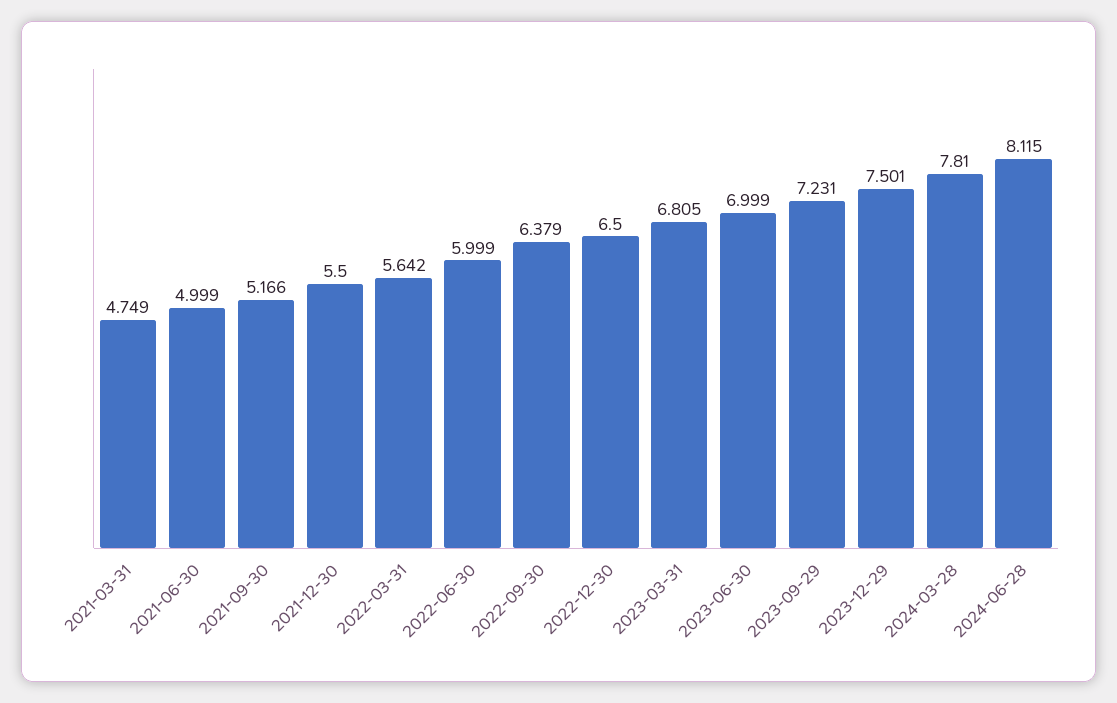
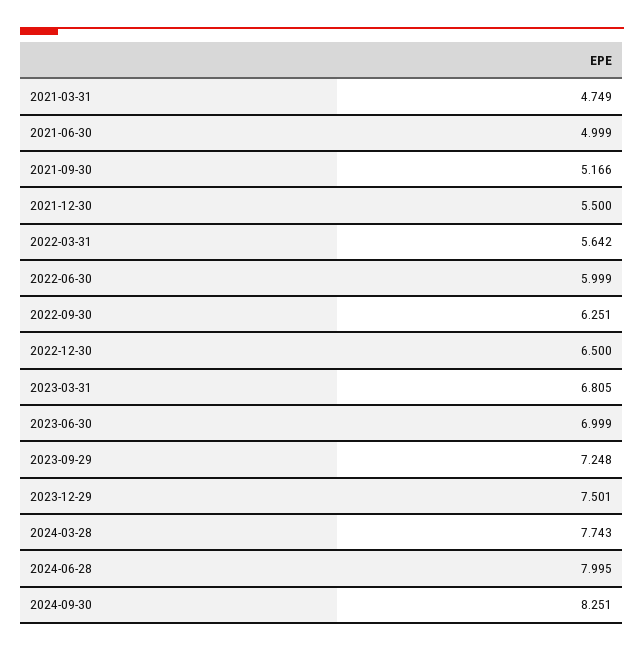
2022-09-30: 6.379 -> 6.251
2023-09-29: 7.231 -> 7.248
2024-03-28: 7.81 -> 7.743
2024-06-28: 8.115 -> 7.995
2024-09-30: none -> 8.251

